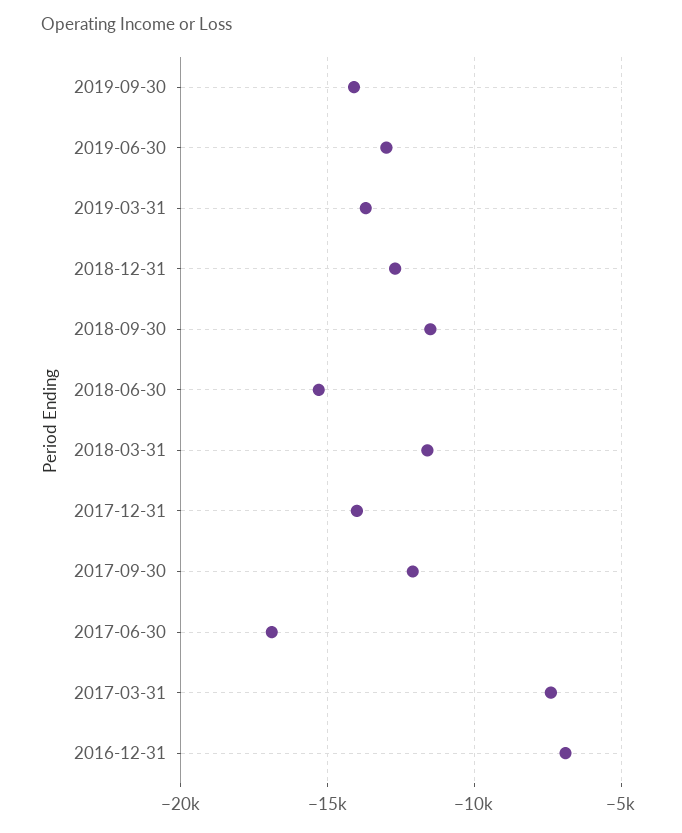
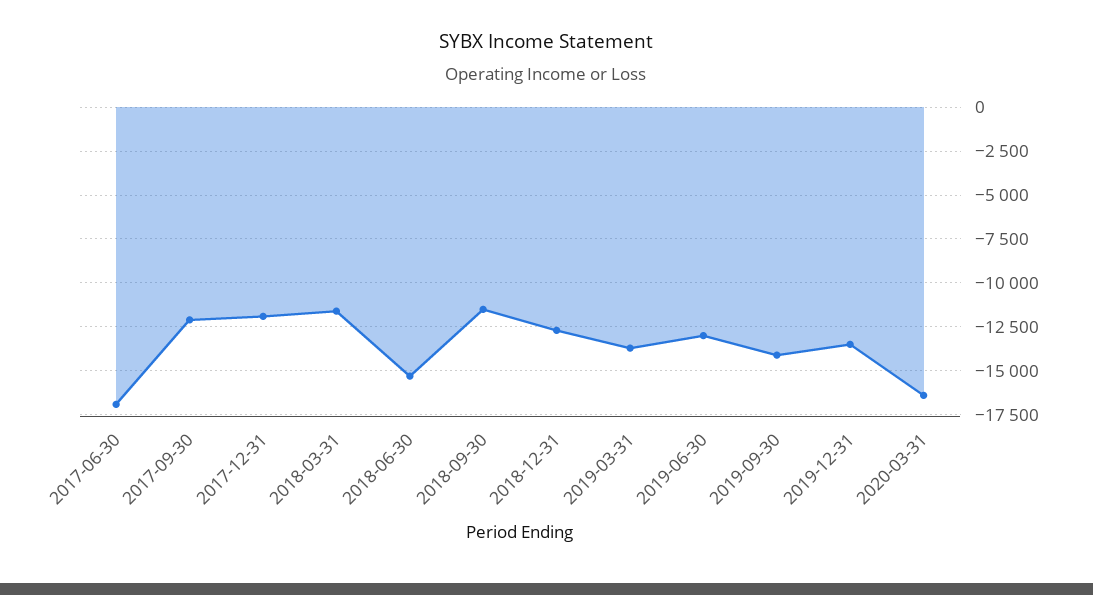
2017-12-31: -14000 -> -12000
2017-03-31: -7500 -> none
2016-12-31: -7000 -> none
2019-12-31: none -> -13500
2020-03-31: none -> -16500

